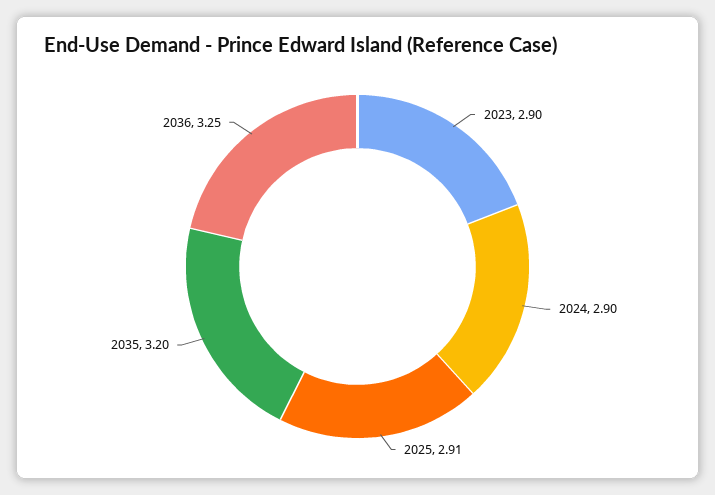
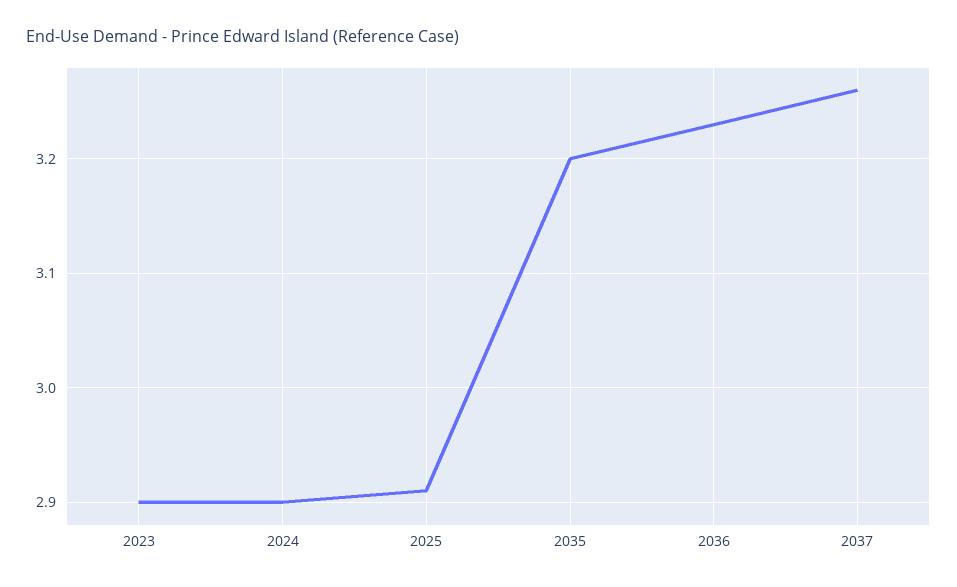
2036: 3.25 -> 3.23
2037: none -> 3.26

